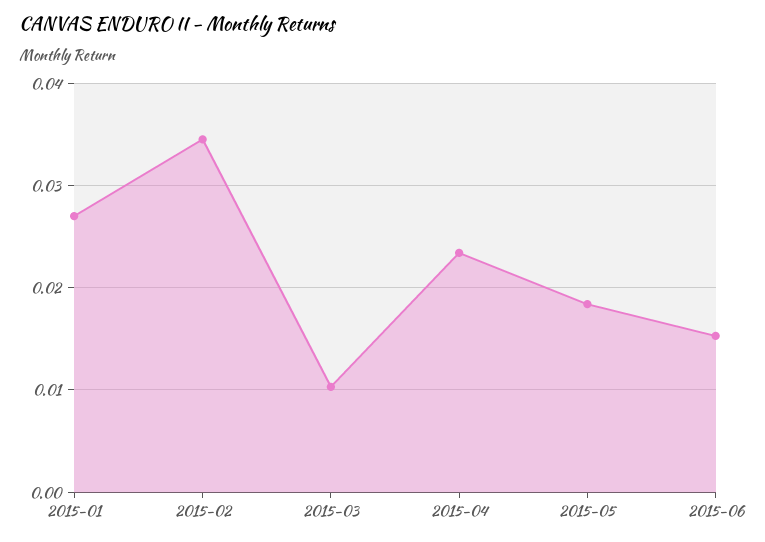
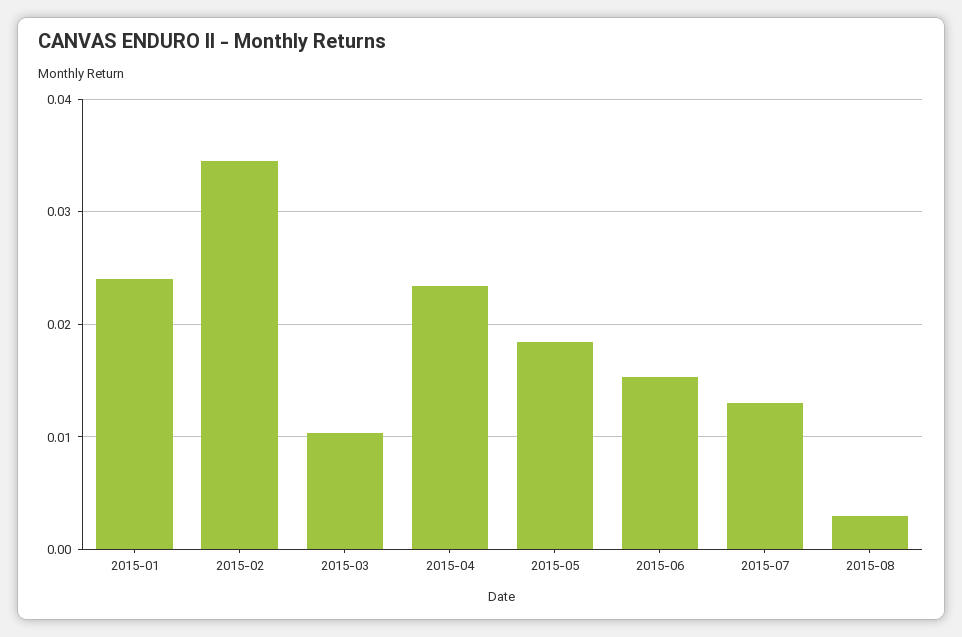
2015-01: 0.027 -> 0.024
2015-07: none -> 0.013
2015-08: none -> 0.003

